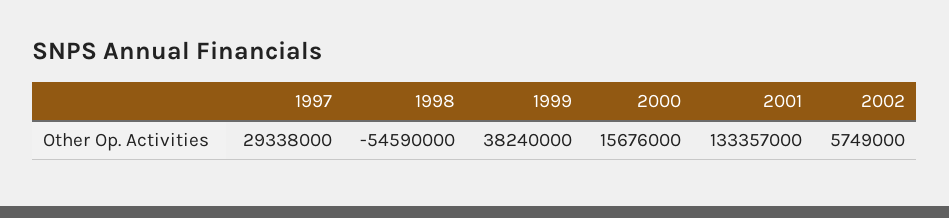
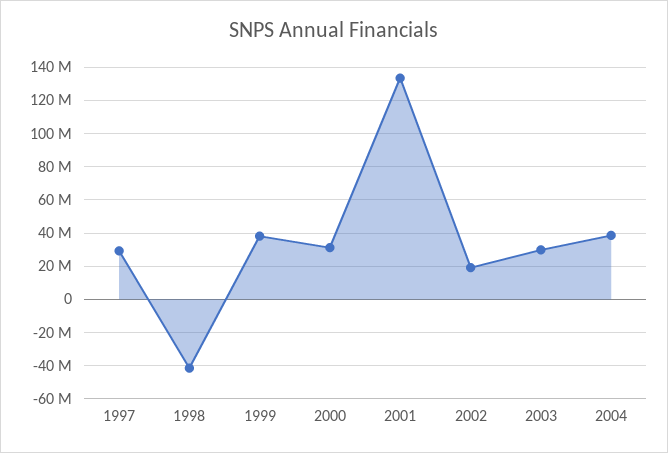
1998: -54590000 -> -40000000
2000: 15676000 -> 30000000
2002: 5749000 -> 20000000
2003: none -> 30000000
2004: none -> 40000000

